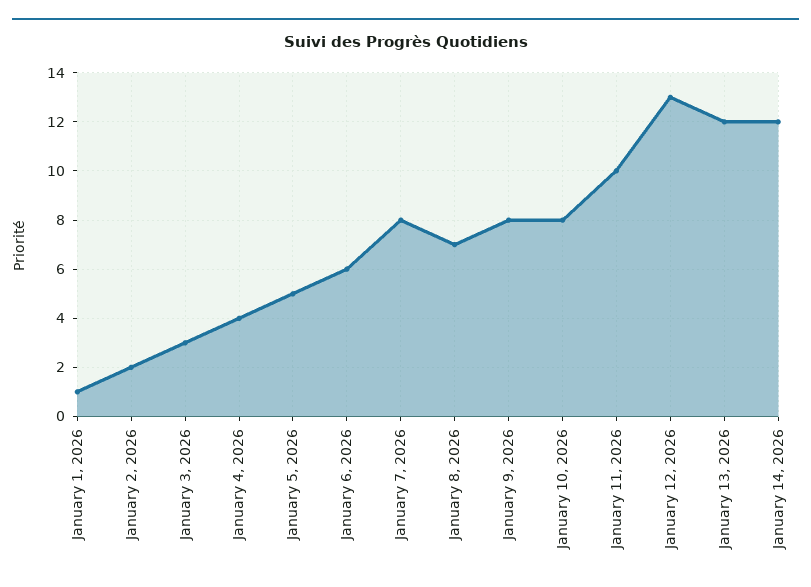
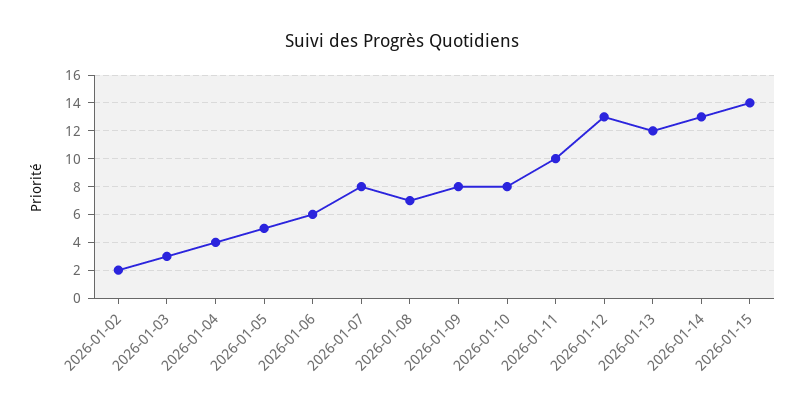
January 1, 2026: 1 -> none
January 14, 2026: 12 -> 13
2026-01-15: none -> 14

